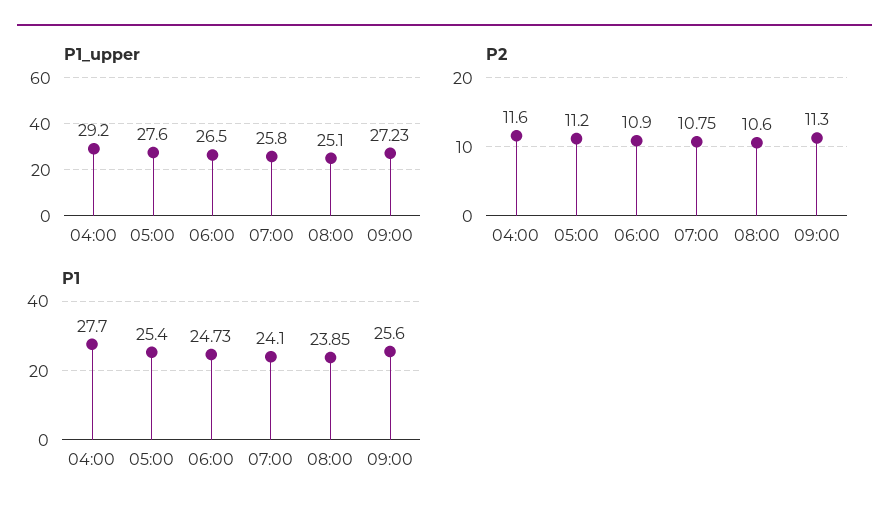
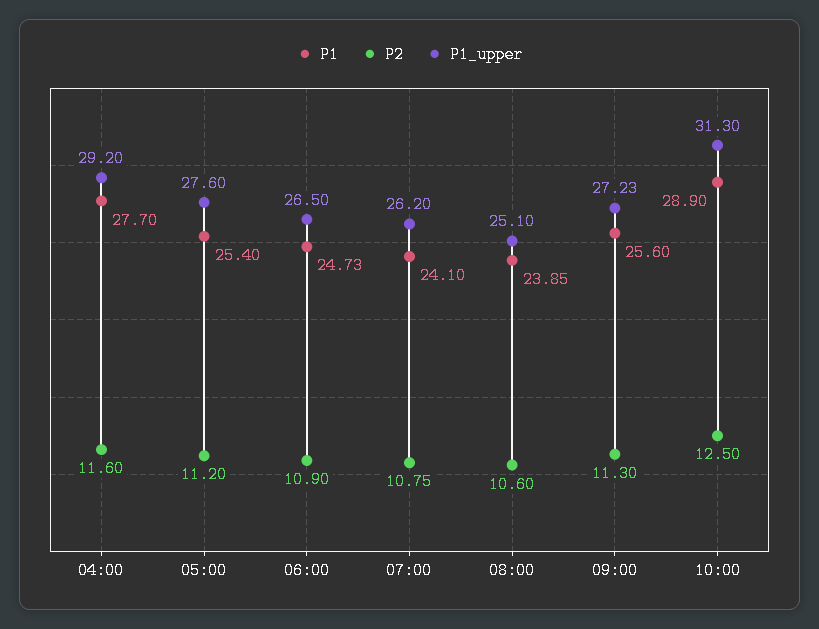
P1_upper, 07:00: 25.8 -> 26.2
P1, 10:00: none -> 28.9
P2, 10:00: none -> 12.5
P1_upper, 10:00: none -> 31.3

